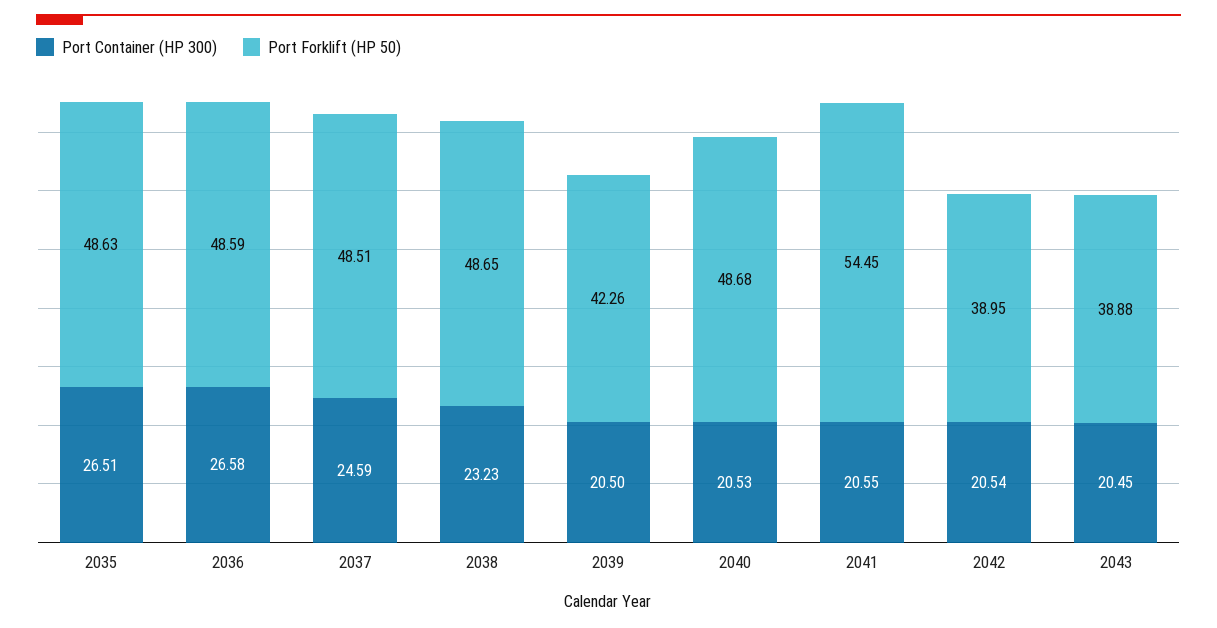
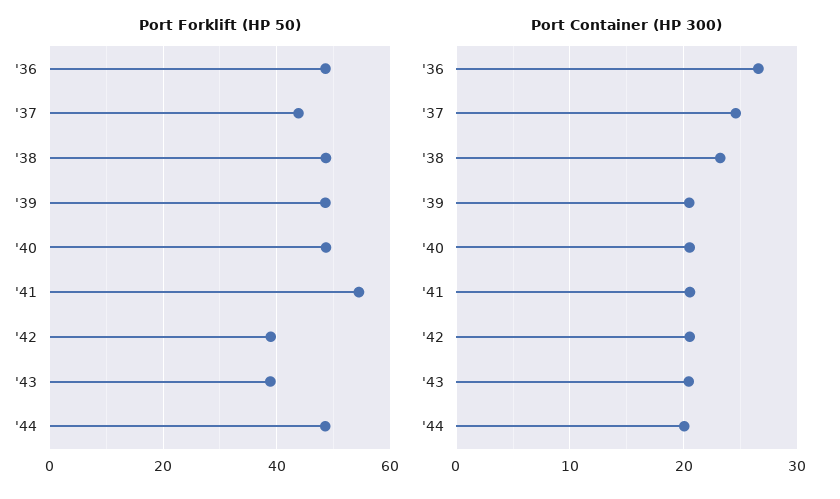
Port Container (HP 300), 2035: 26.51 -> none
Port Forklift (HP 50), 2035: 48.63 -> none
Port Forklift (HP 50), 2037: 48.51 -> 44
Port Forklift (HP 50), 2039: 42.26 -> 48
Port Forklift (HP 50), '44: none -> 48
Port Container (HP 300), '44: none -> 20

